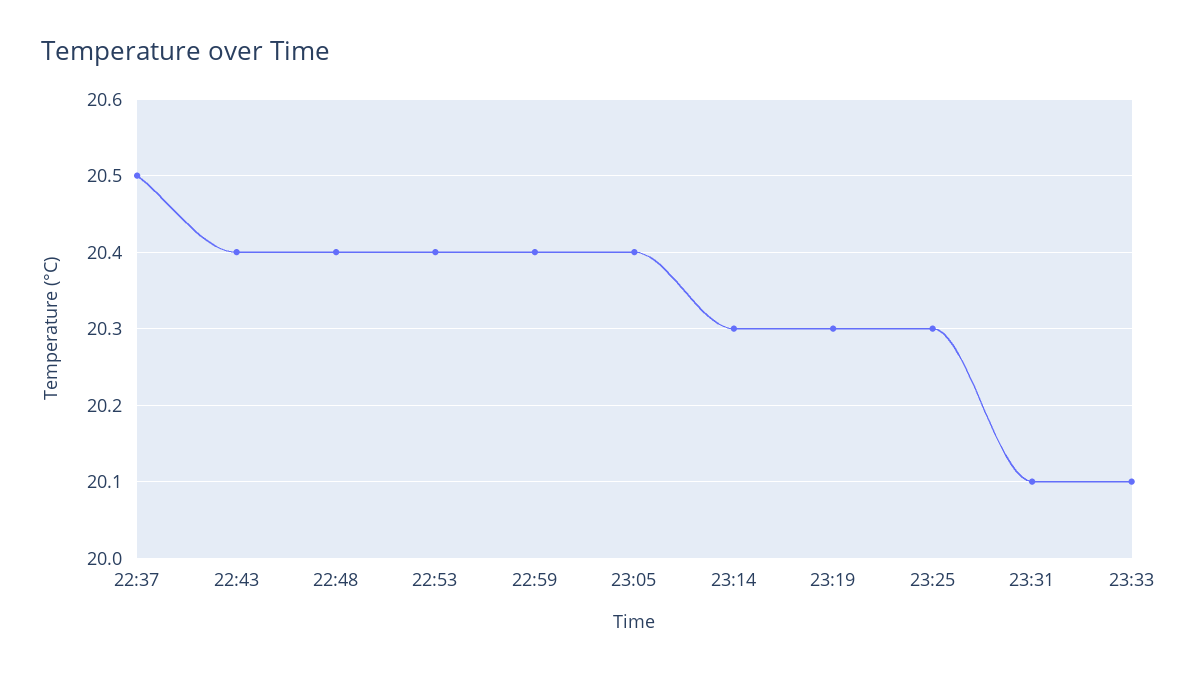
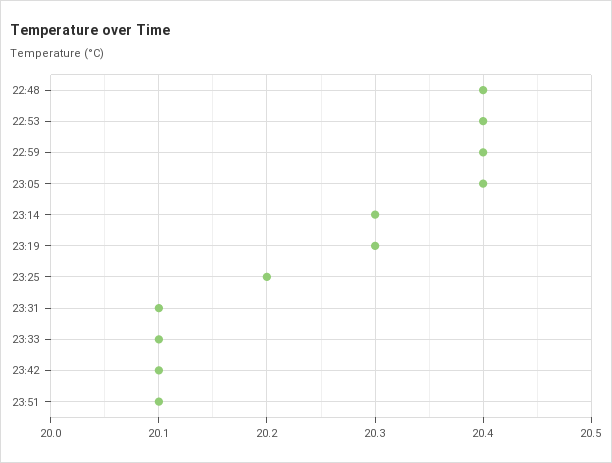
22:37: 20.5 -> none
22:43: 20.4 -> none
23:25: 20.3 -> 20.2
23:42: none -> 20.1
23:51: none -> 20.1

